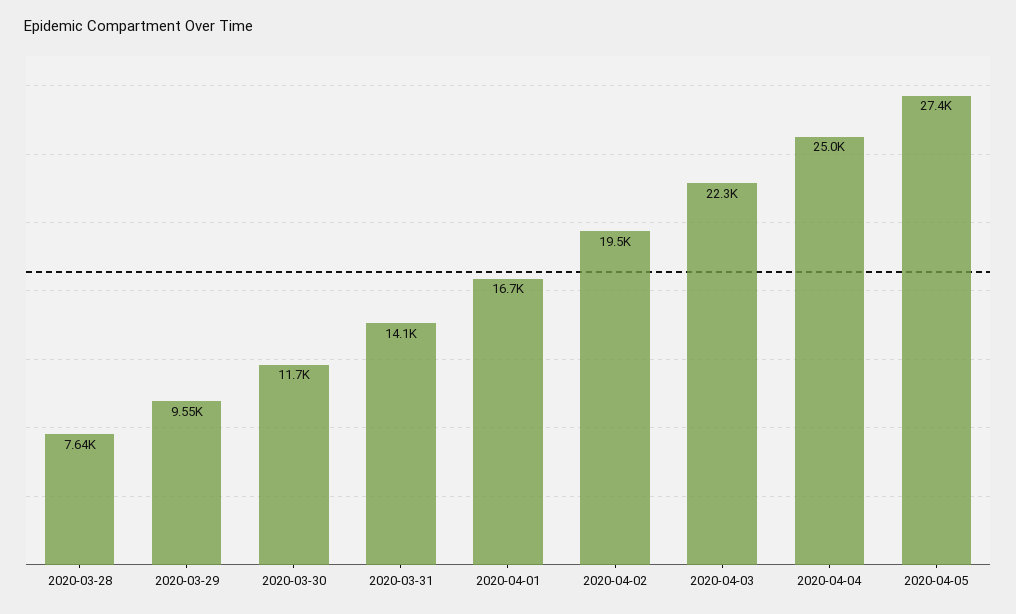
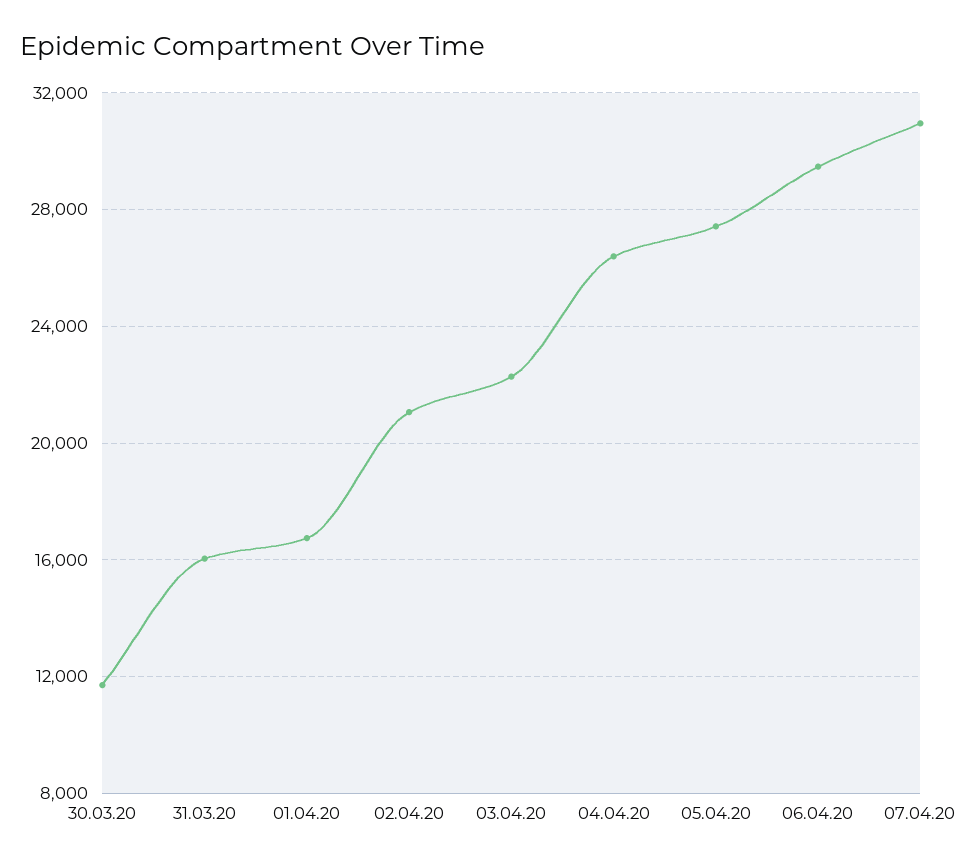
2020-03-28: 7640 -> none
2020-03-29: 9550 -> none
2020-03-31: 14100 -> 16000
2020-04-02: 19500 -> 21000
2020-04-04: 25000 -> 26500
06.04.20: none -> 29500
07.04.20: none -> 31000

